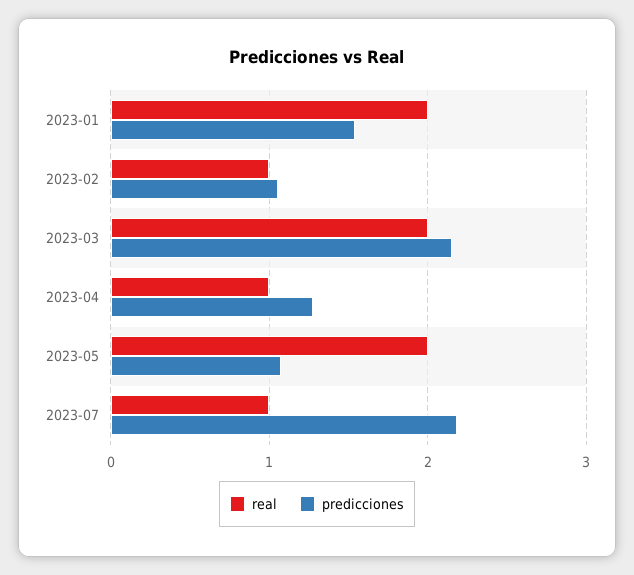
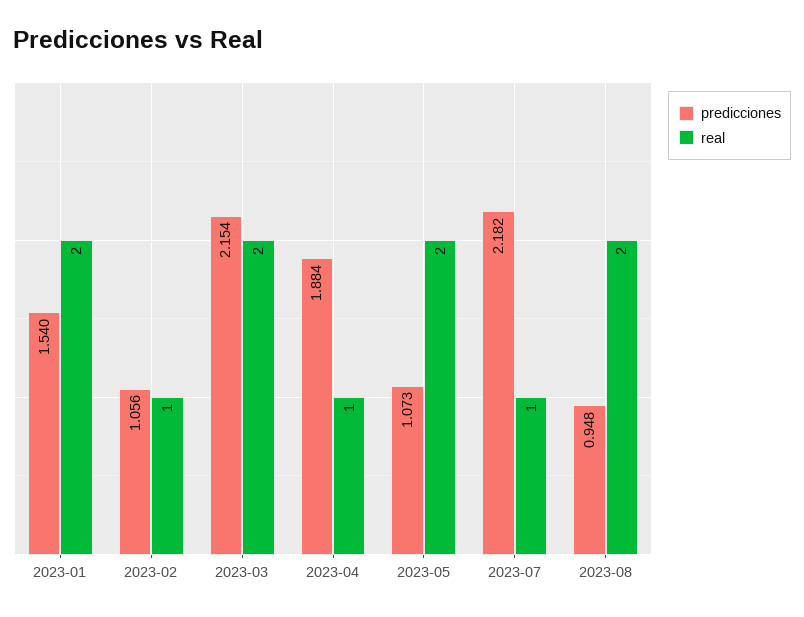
predicciones, 2023-04: 1.3 -> 1.884
predicciones, 2023-08: none -> 0.948
real, 2023-08: none -> 2

